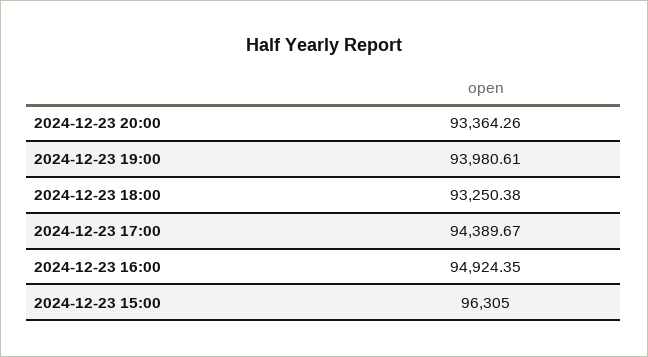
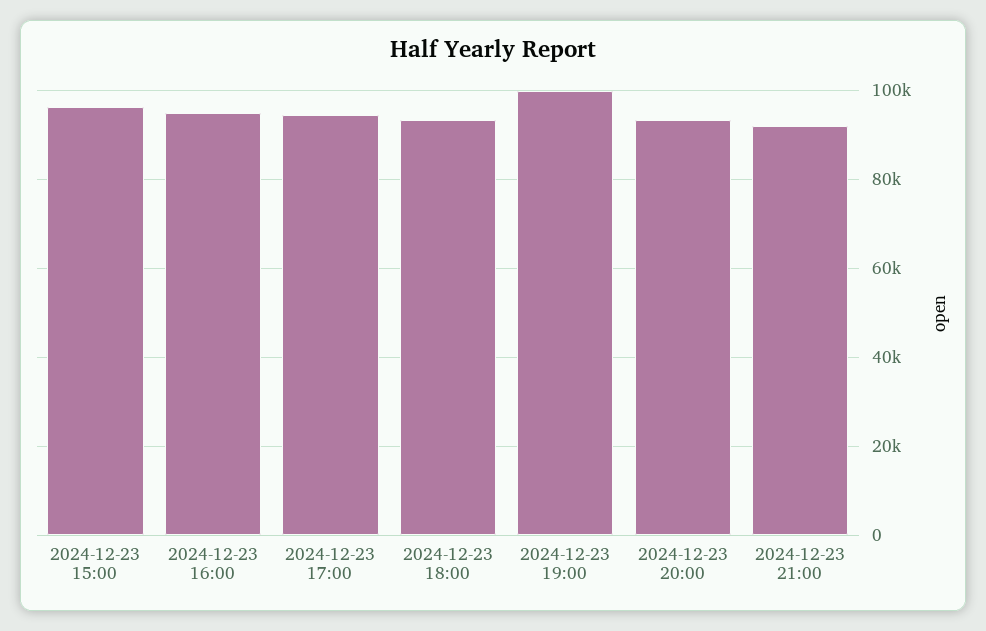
2024-12-23 19:00: 93980.61 -> 100000
2024-12-23 21:00: none -> 92000

